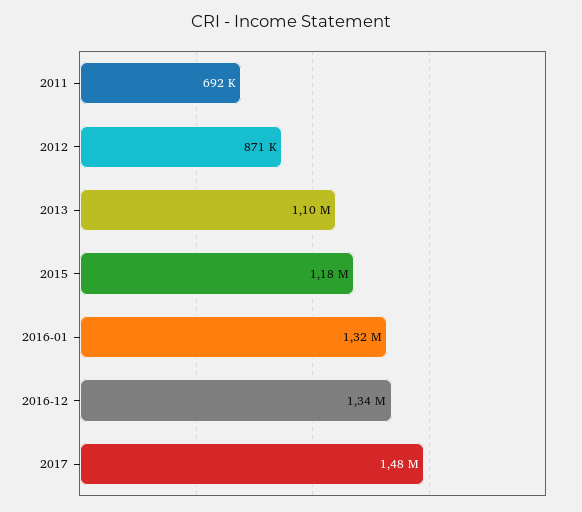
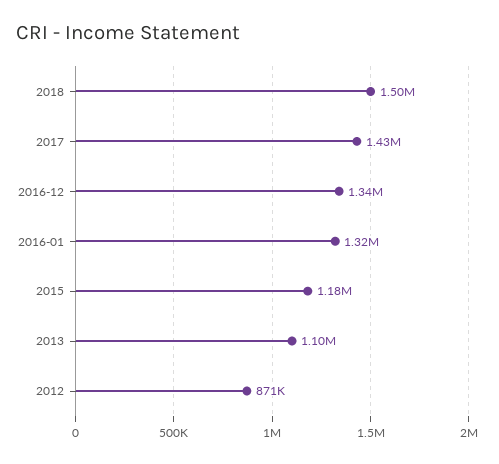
2011: 692000 -> none
2017: 1480000 -> 1430000
2018: none -> 1500000

